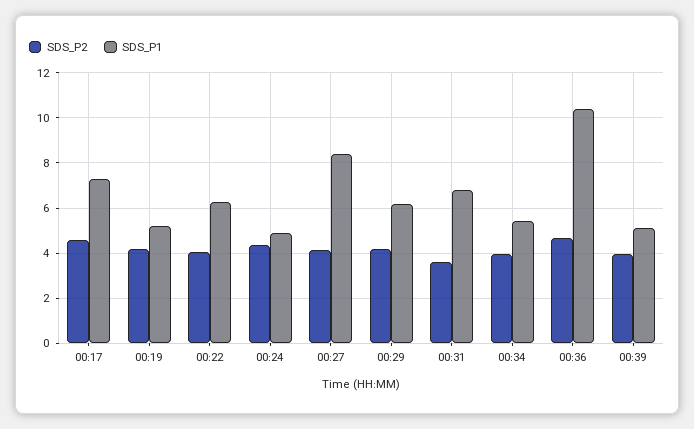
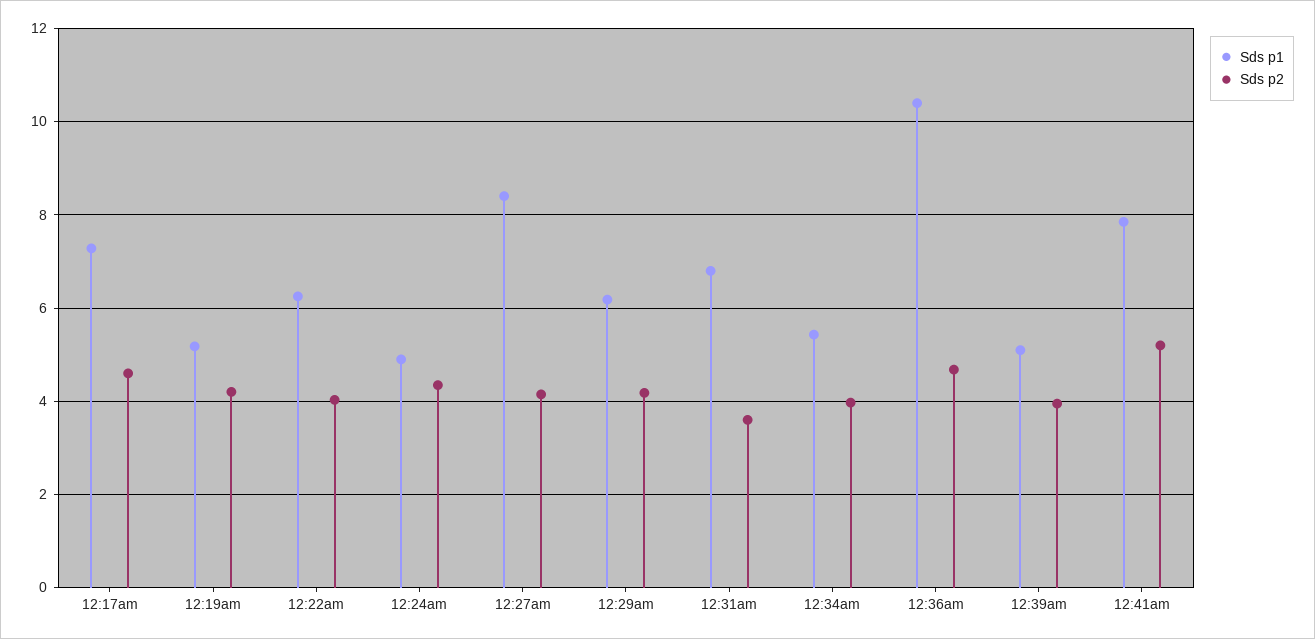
SDS_P1, 12:41am: none -> 7.8
SDS_P2, 12:41am: none -> 5.2

